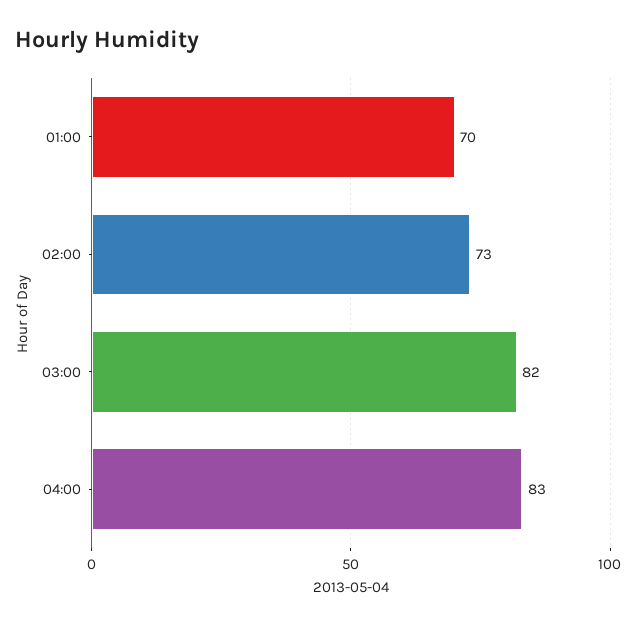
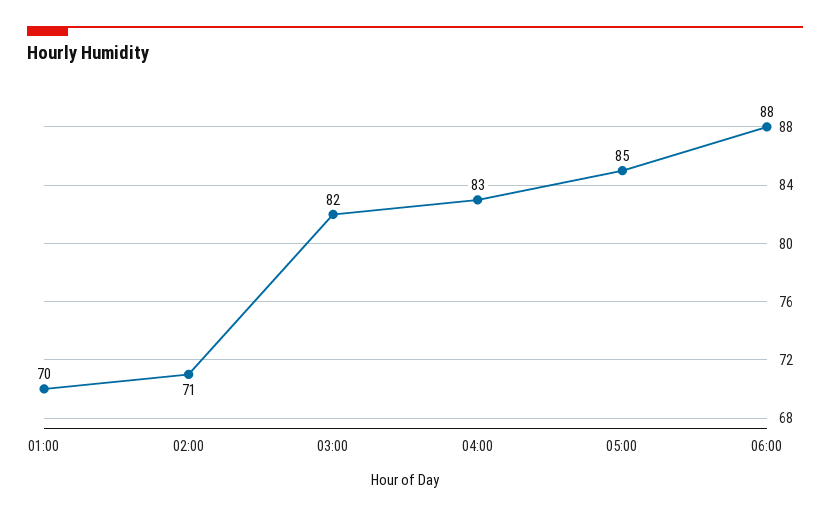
02:00: 73 -> 71
05:00: none -> 85
06:00: none -> 88

